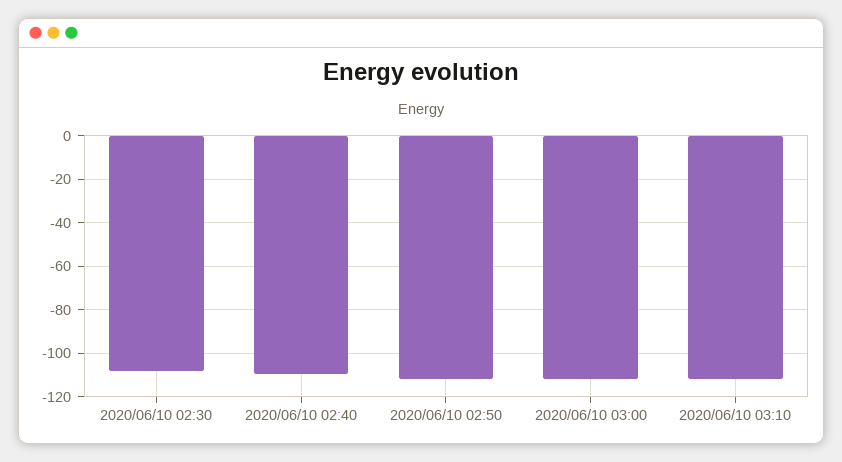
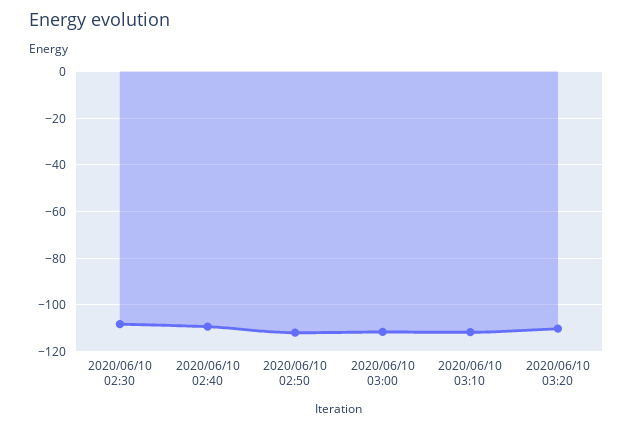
2020/06/10 03:20: none -> -110

